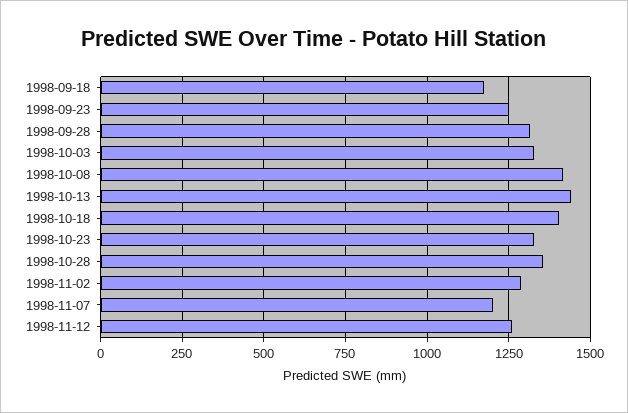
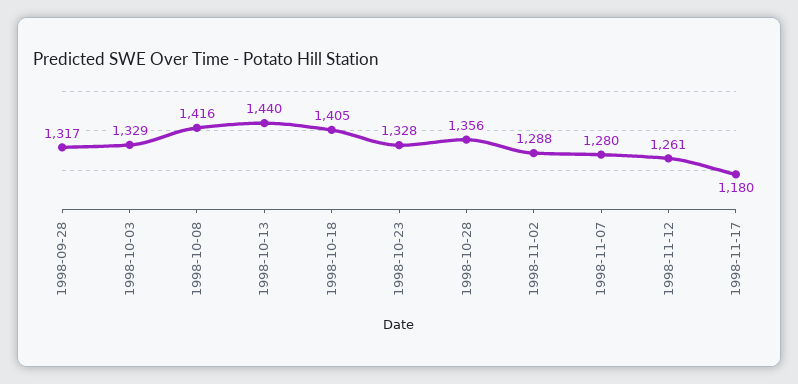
1998-09-18: 1175 -> none
1998-09-23: 1250 -> none
1998-11-07: 1200 -> 1280
1998-11-17: none -> 1180

